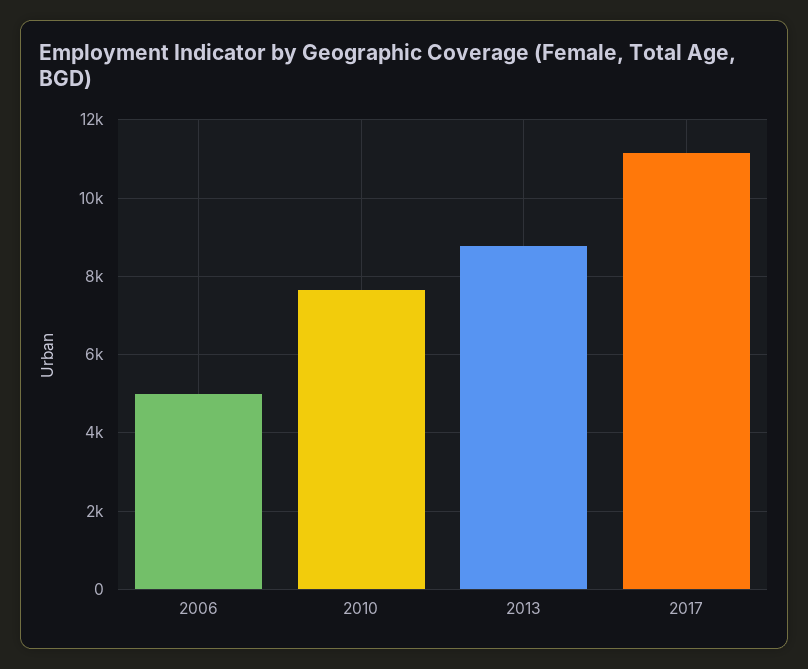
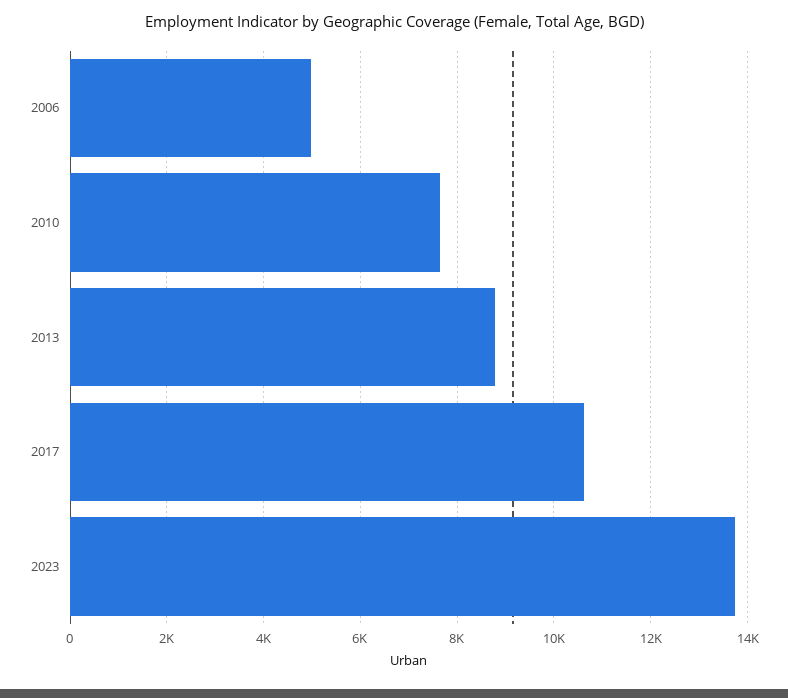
2017: 11200 -> 10600
2023: none -> 13800

